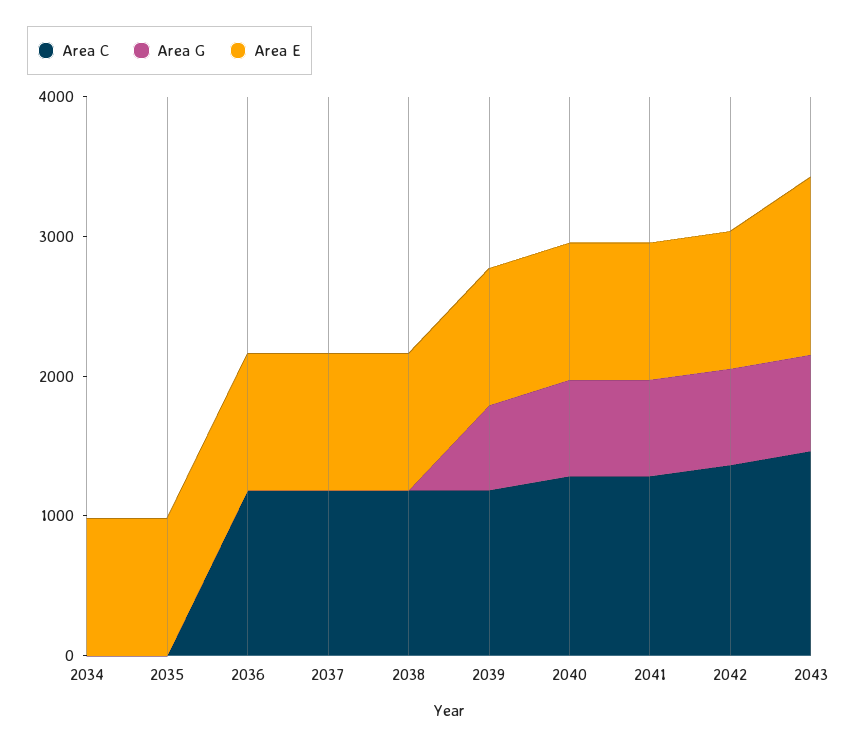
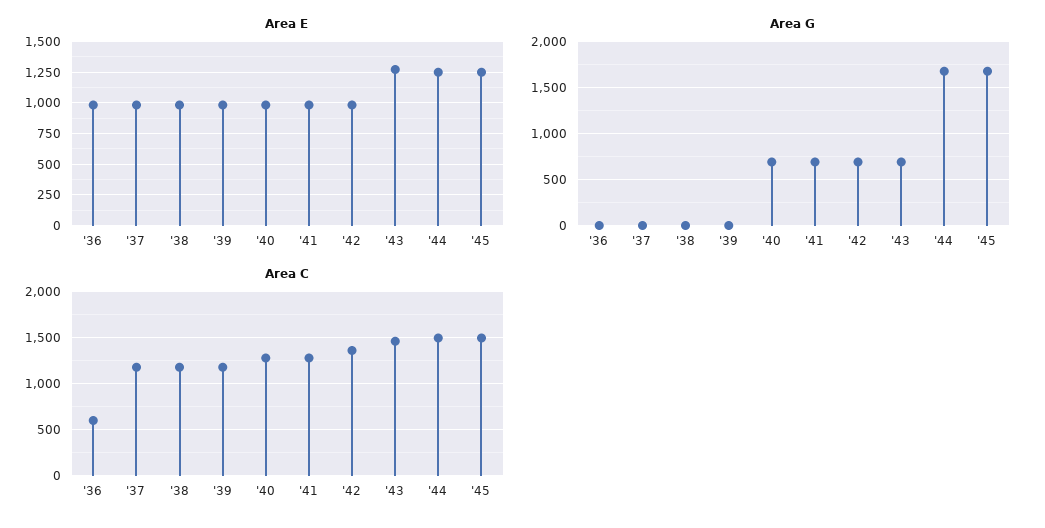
Area C, 2034: 0 -> none
Area G, 2034: 0 -> none
Area E, 2034: 1000 -> none
Area C, 2035: 0 -> none
Area G, 2035: 0 -> none
Area E, 2035: 1000 -> none
Area C, 2036: 1200 -> 600
Area G, 2039: 600 -> 0
Area E, '44: none -> 1250
Area E, '45: none -> 1250
Area G, '44: none -> 1700
Area G, '45: none -> 1700
Area C, '44: none -> 1500
Area C, '45: none -> 1500

